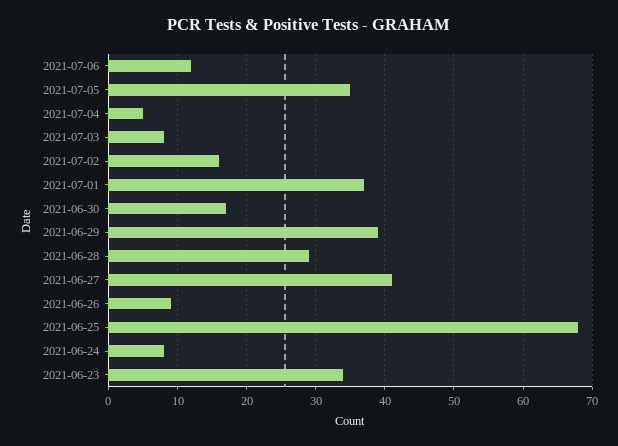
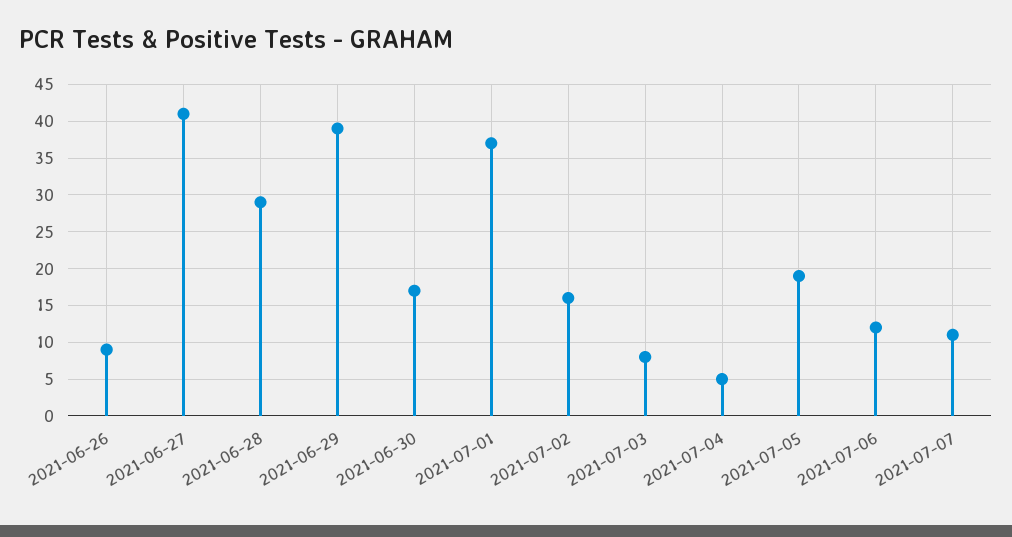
2021-07-05: 35 -> 19
2021-06-25: 68 -> none
2021-06-24: 8 -> none
2021-06-23: 34 -> none
2021-07-07: none -> 11

